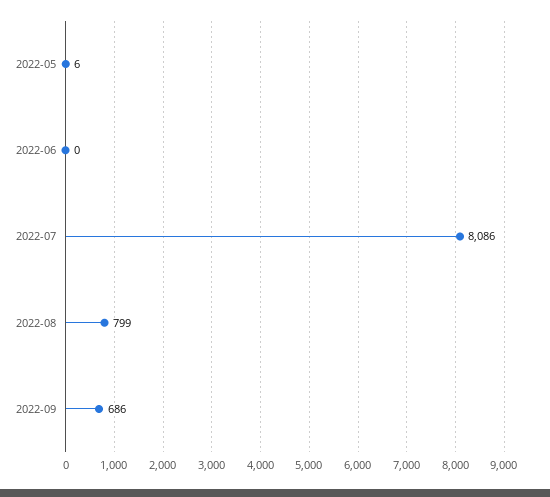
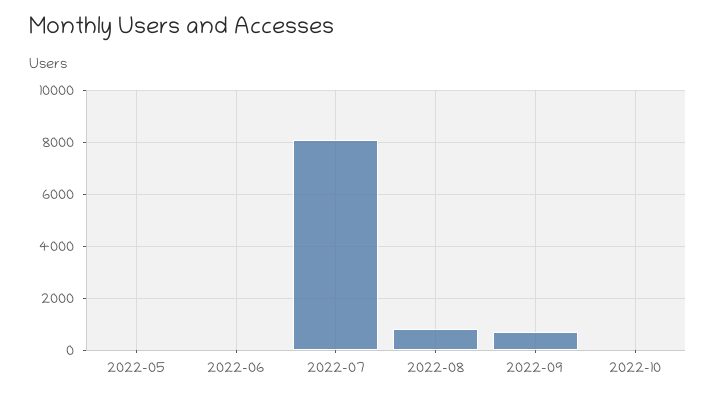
2022-10: none -> 0

